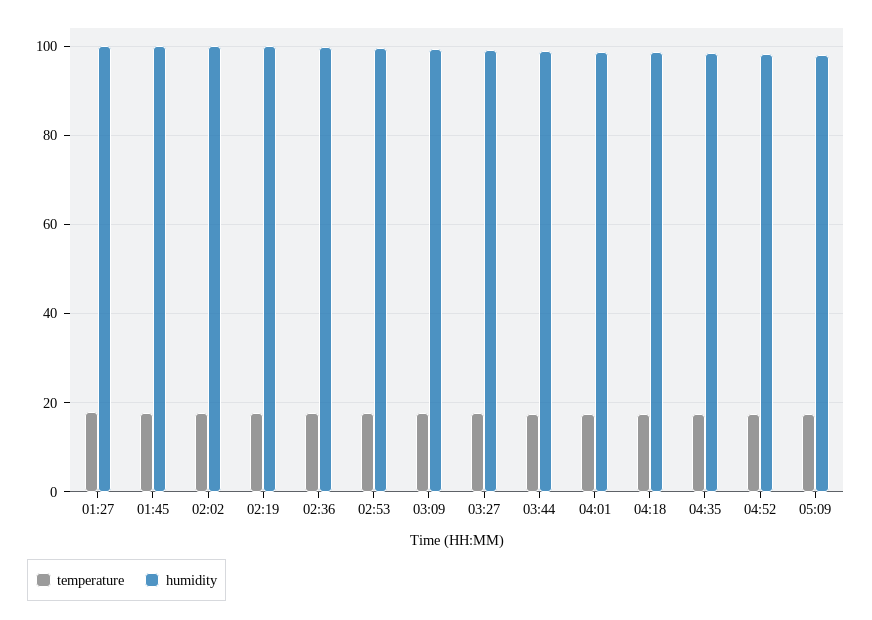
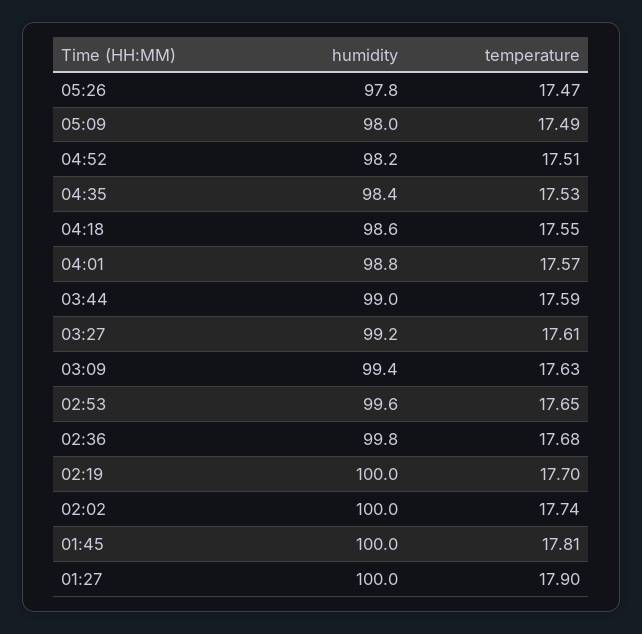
humidity, 05:26: none -> 97.8
temperature, 05:26: none -> 17.47

